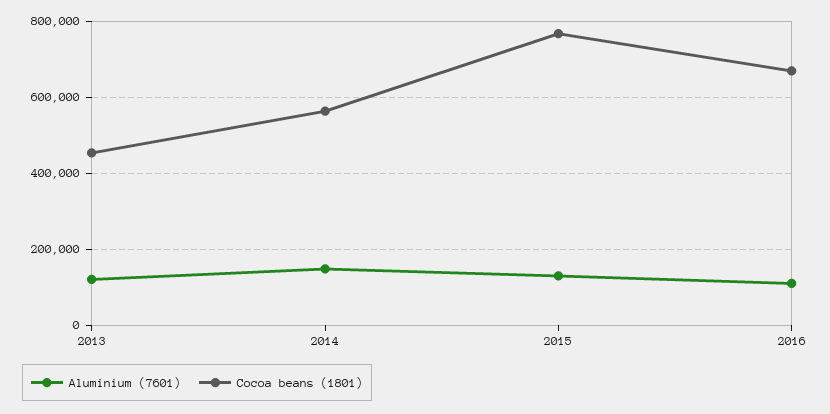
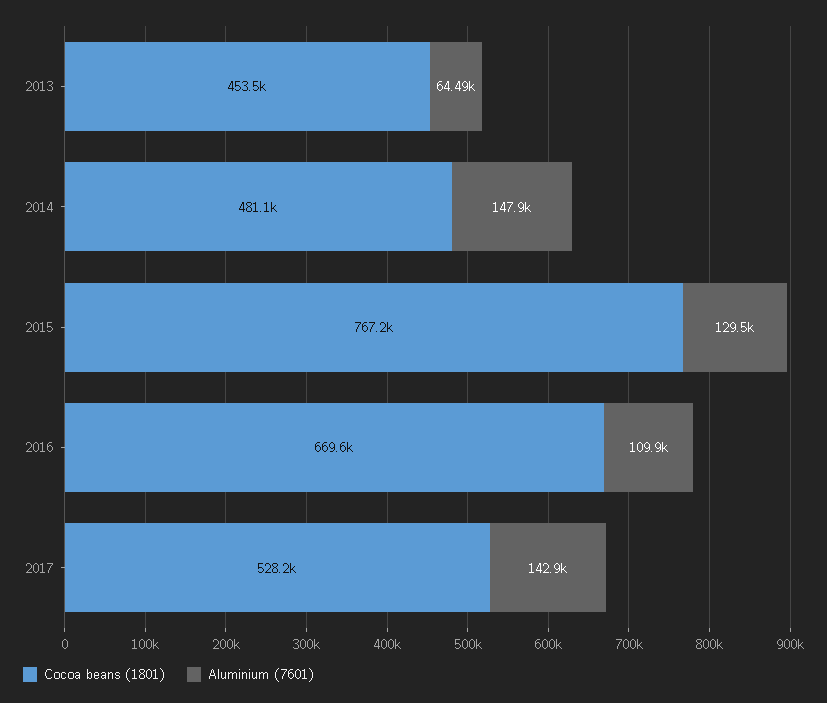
Aluminium (7601), 2013: 120000 -> 64490
Cocoa beans (1801), 2014: 560000 -> 481100
Cocoa beans (1801), 2017: none -> 528200
Aluminium (7601), 2017: none -> 142900

